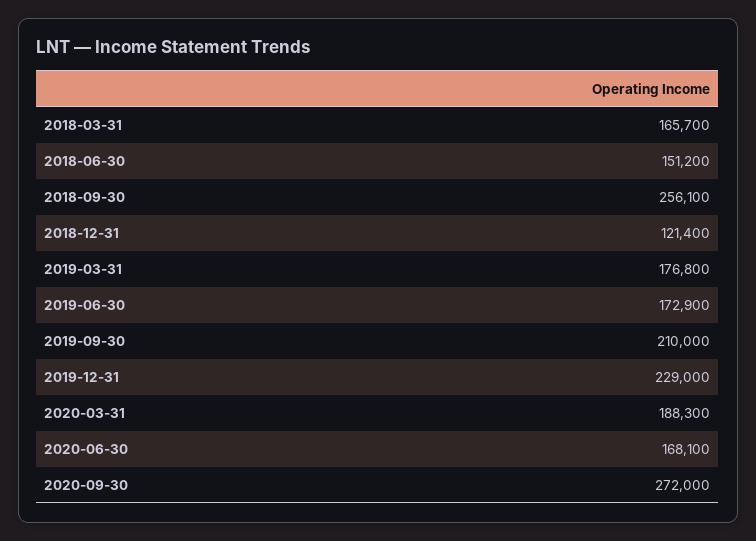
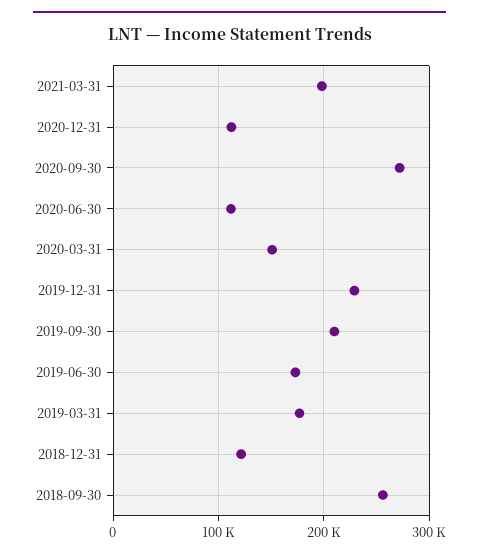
2018-03-31: 165700 -> none
2018-06-30: 151200 -> none
2020-03-31: 188300 -> 150000
2020-06-30: 168100 -> 110000
2021-03-31: none -> 200000
2020-12-31: none -> 110000

